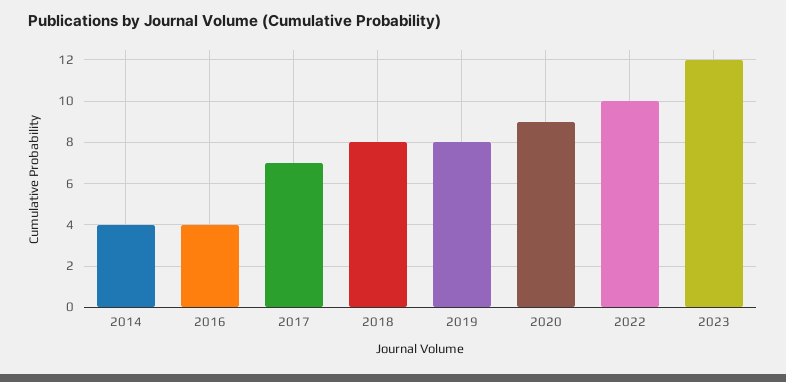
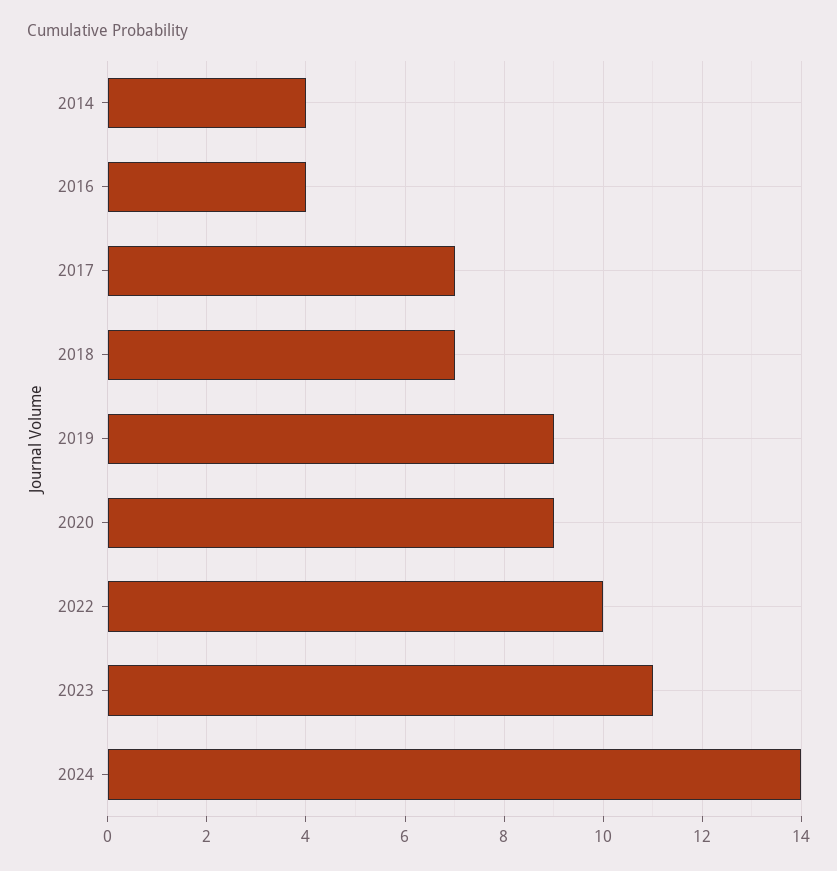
2018: 8 -> 7
2019: 8 -> 9
2023: 12 -> 11
2024: none -> 14

